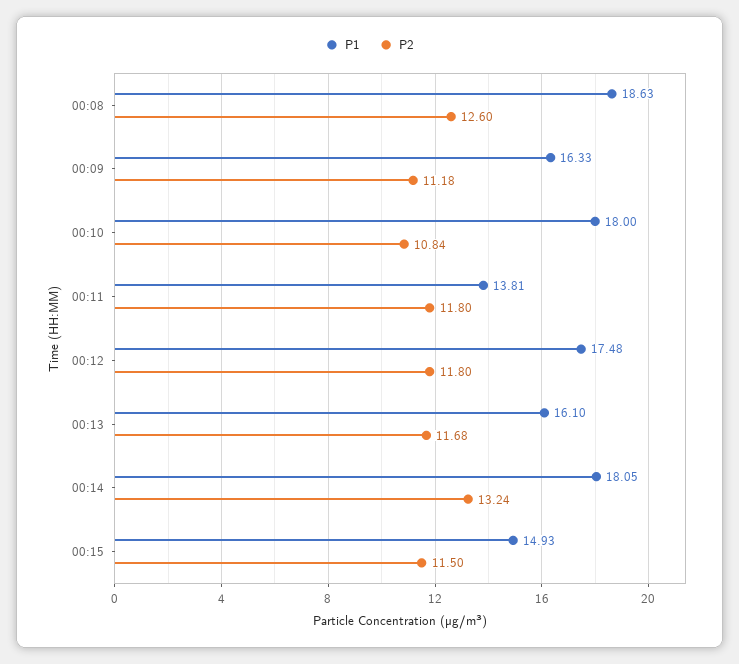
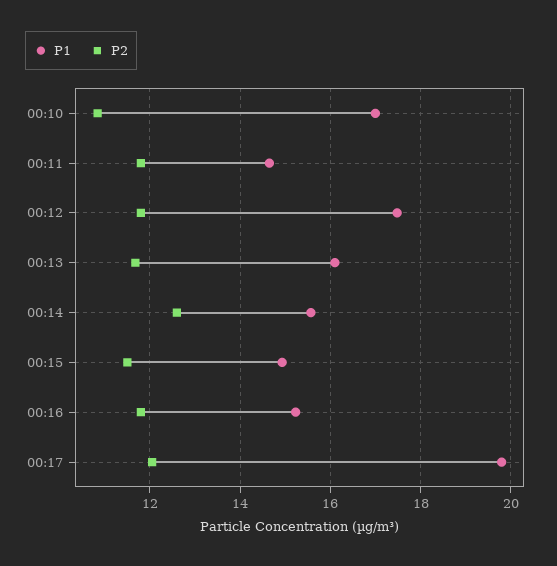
P1, 00:08: 18.63 -> none
P2, 00:08: 12.6 -> none
P1, 00:09: 16.33 -> none
P2, 00:09: 11.18 -> none
P1, 00:10: 18 -> 17
P1, 00:11: 13.81 -> 14.6
P1, 00:14: 18.05 -> 15.6
P2, 00:14: 13.24 -> 12.6
P1, 00:16: none -> 15.2
P2, 00:16: none -> 11.8
P1, 00:17: none -> 19.8
P2, 00:17: none -> 12

